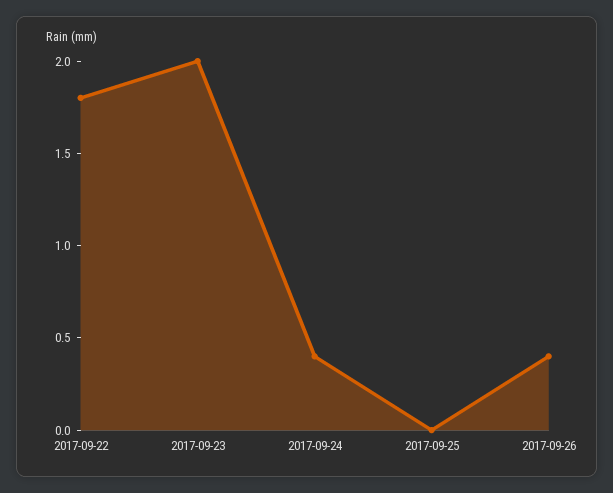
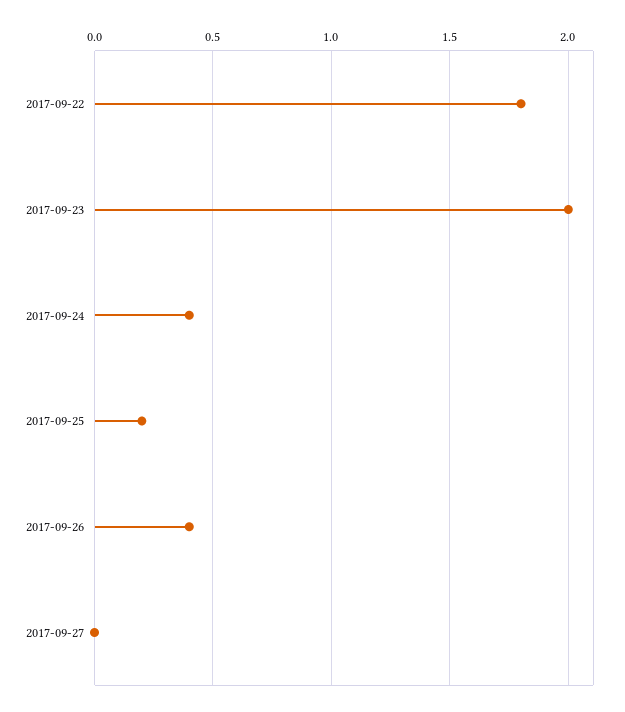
2017-09-25: 0 -> 0.2
2017-09-27: none -> 0

